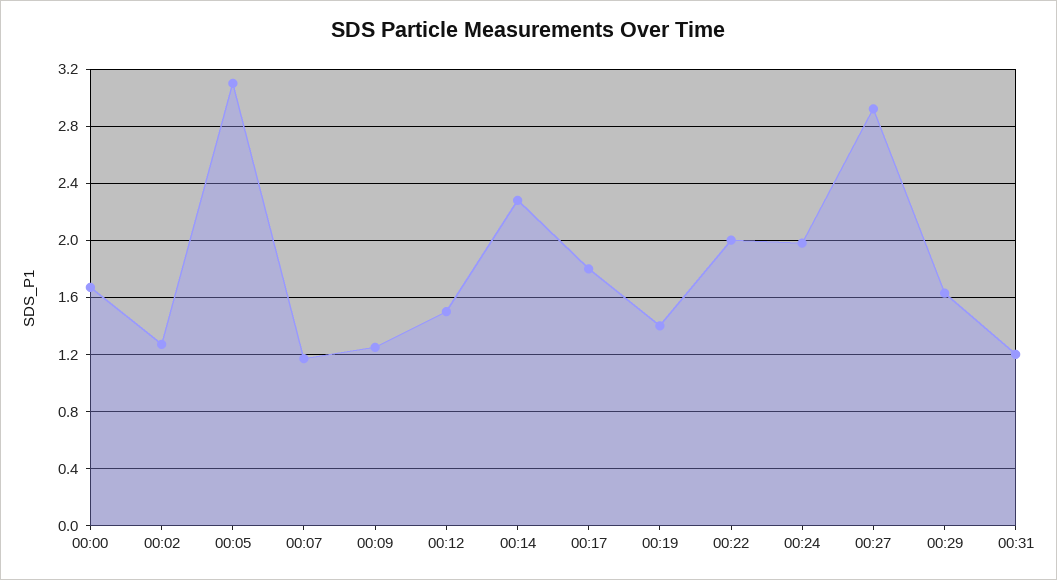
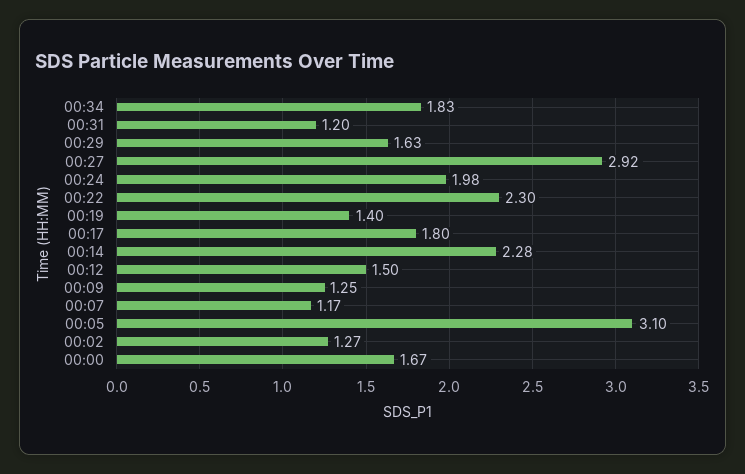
00:22: 2 -> 2.3
00:34: none -> 1.83

